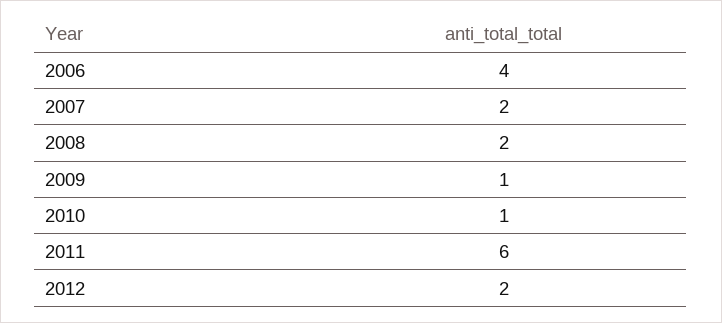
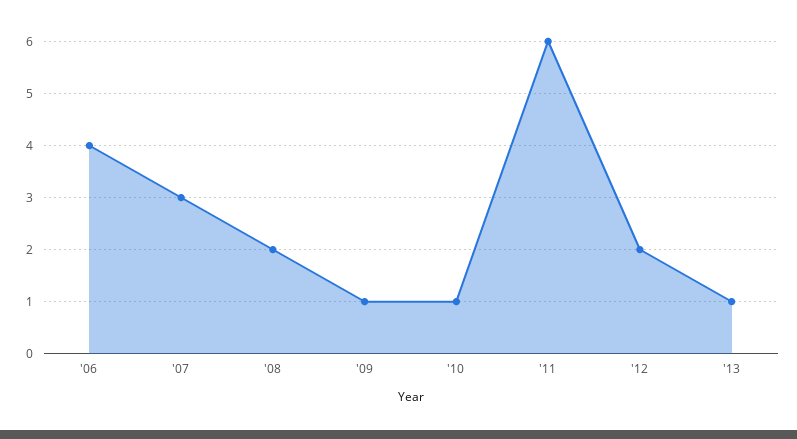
2007: 2 -> 3
'13: none -> 1

